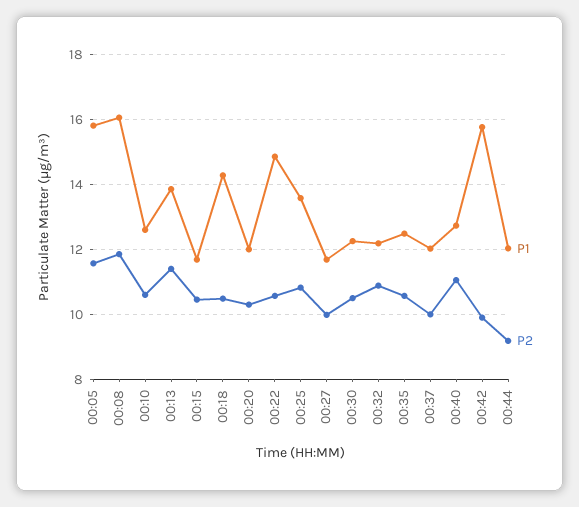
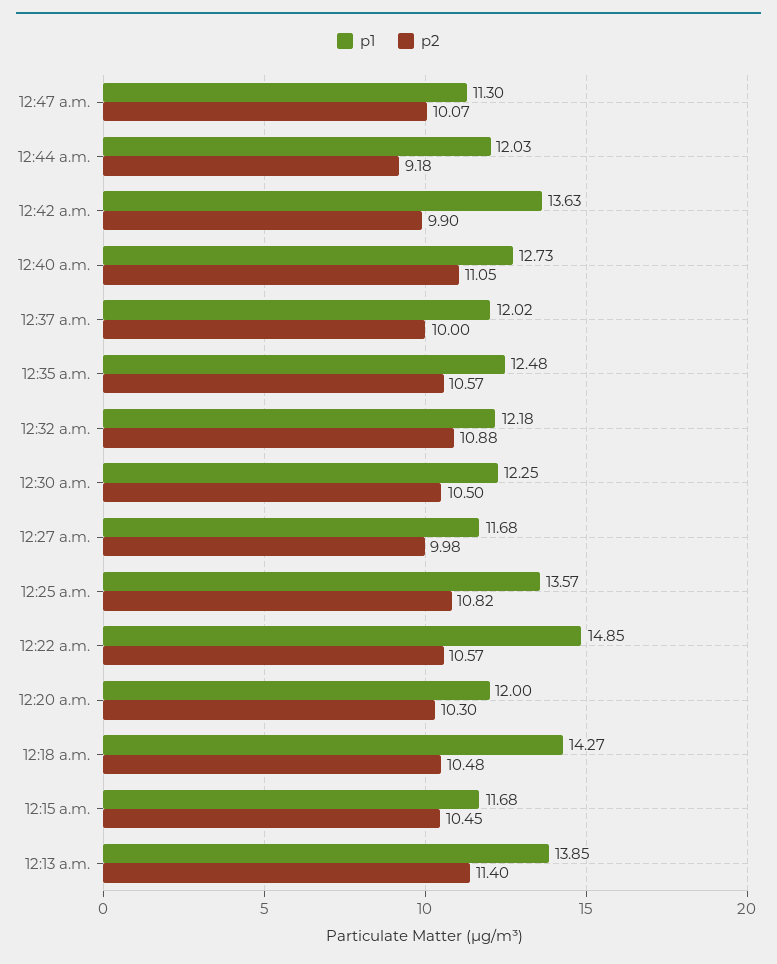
P1, 00:05: 15.8 -> none
P2, 00:05: 11.6 -> none
P1, 00:08: 16 -> none
P2, 00:08: 11.8 -> none
P1, 00:10: 12.6 -> none
P2, 00:10: 10.6 -> none
P1, 00:42: 15.8 -> 13.63
P1, 12:47 a.m.: none -> 11.3
P2, 12:47 a.m.: none -> 10.07

